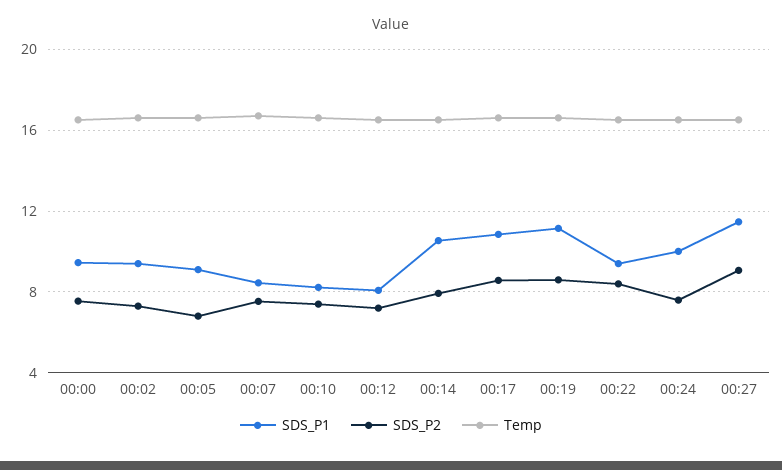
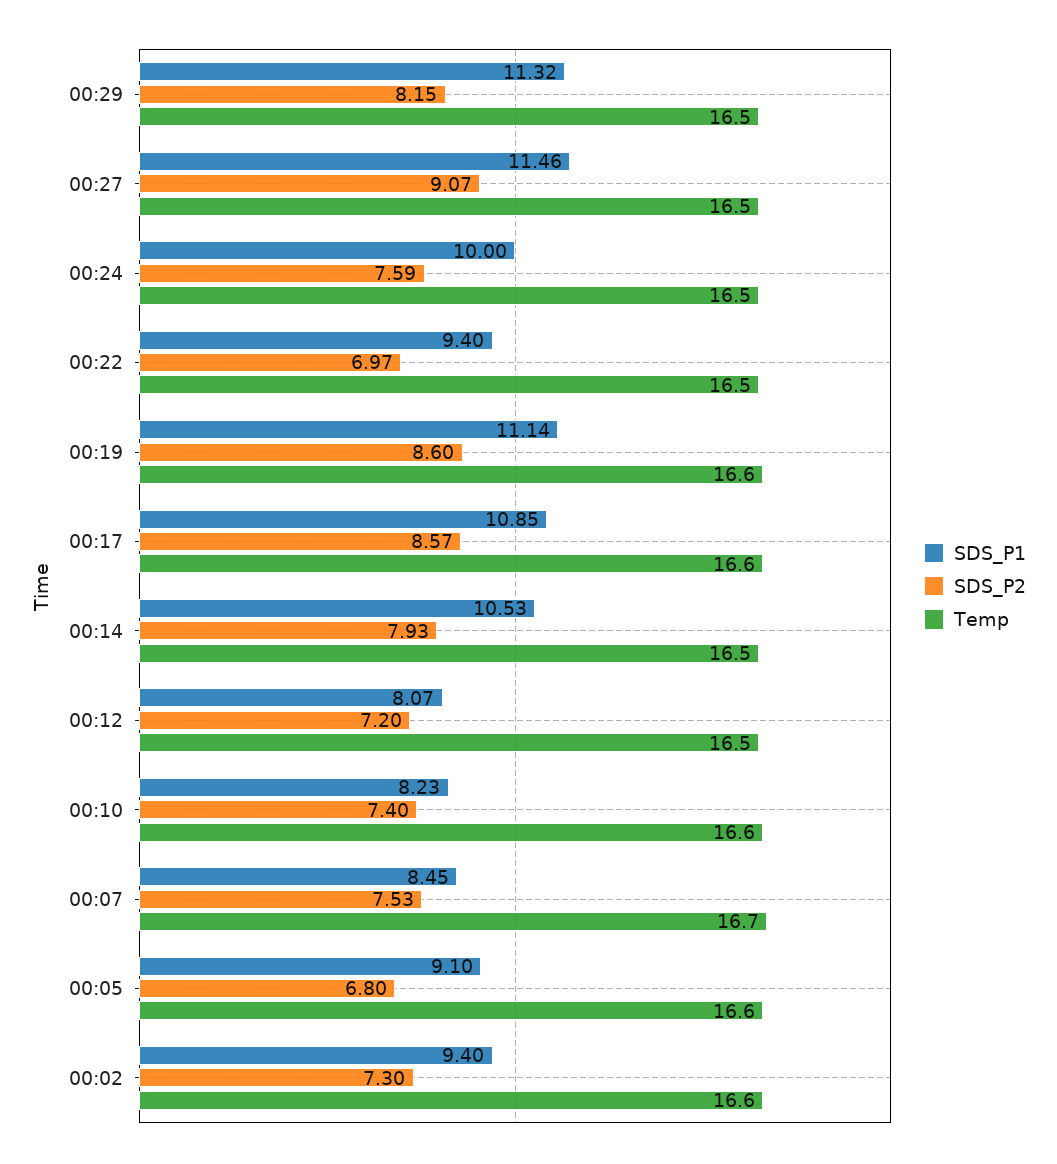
SDS_P1, 00:00: 9.5 -> none
SDS_P2, 00:00: 7.5 -> none
Temp, 00:00: 16.5 -> none
SDS_P2, 00:22: 8.5 -> 6.97
SDS_P1, 00:29: none -> 11.32
SDS_P2, 00:29: none -> 8.15
Temp, 00:29: none -> 16.5

